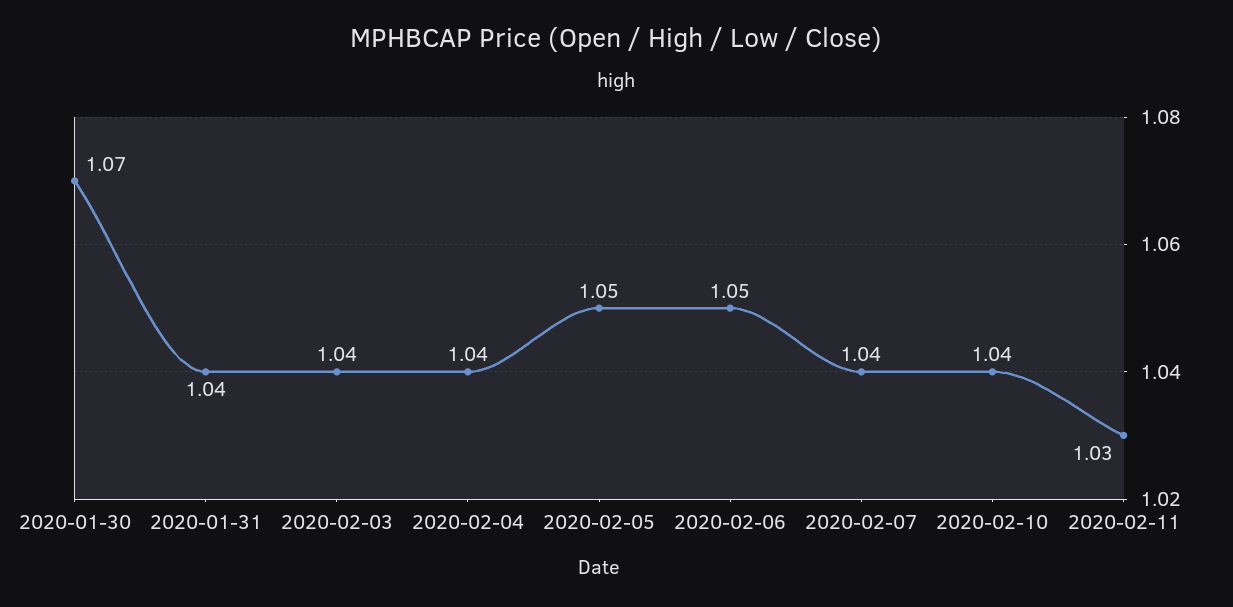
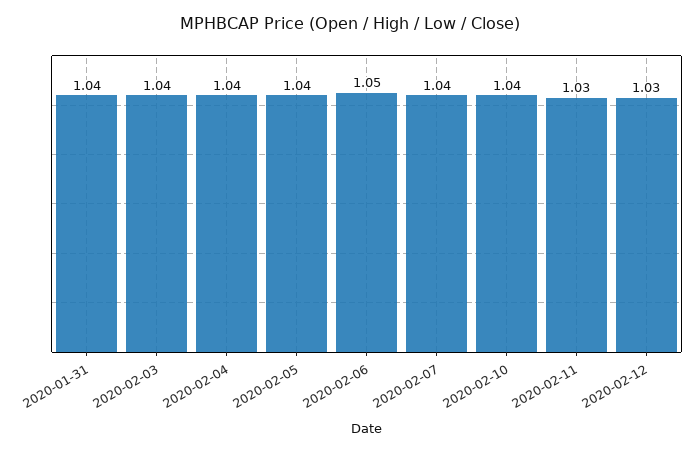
2020-01-30: 1.07 -> none
2020-02-05: 1.05 -> 1.04
2020-02-12: none -> 1.03

